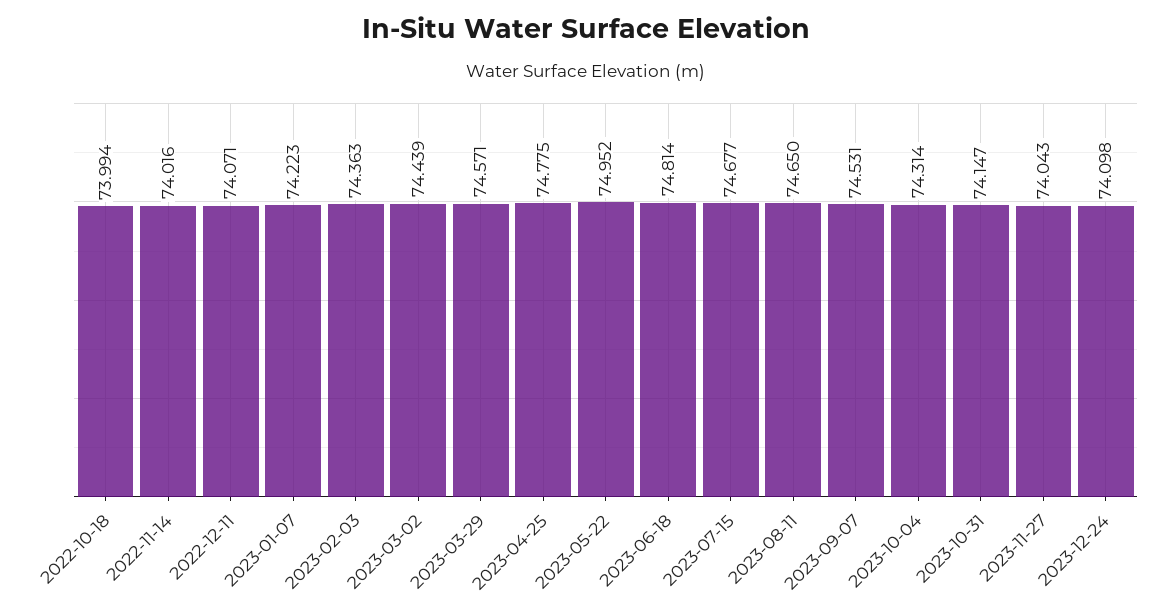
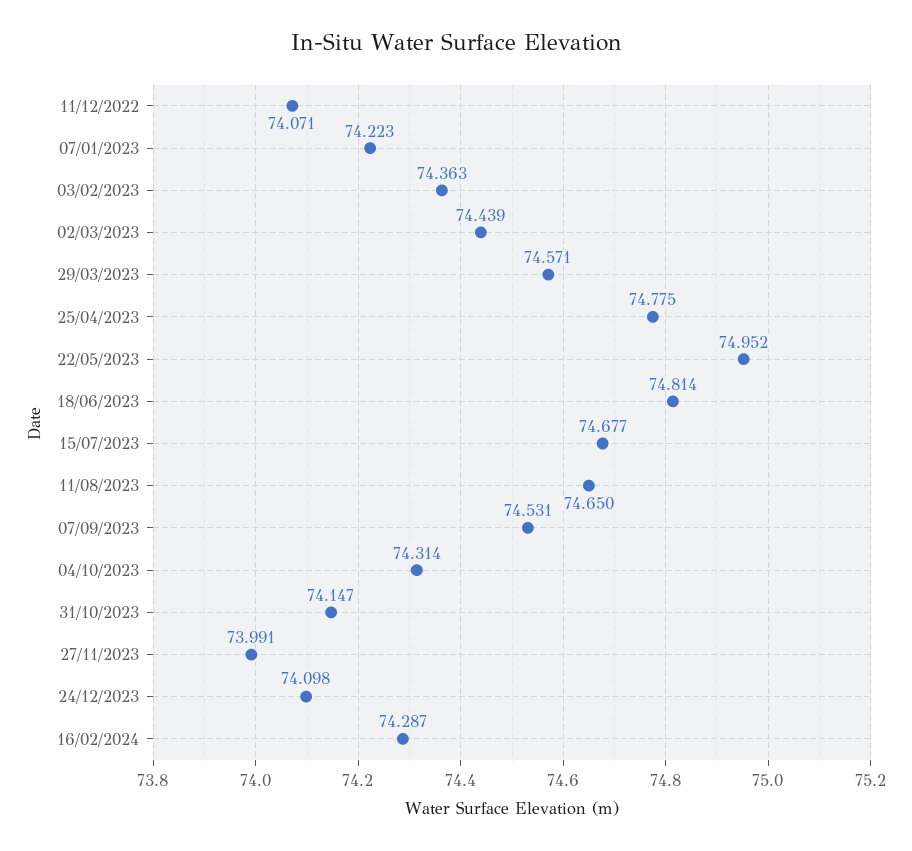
2022-10-18: 73.994 -> none
2022-11-14: 74.016 -> none
2023-11-27: 74.043 -> 73.991
16/02/2024: none -> 74.287

